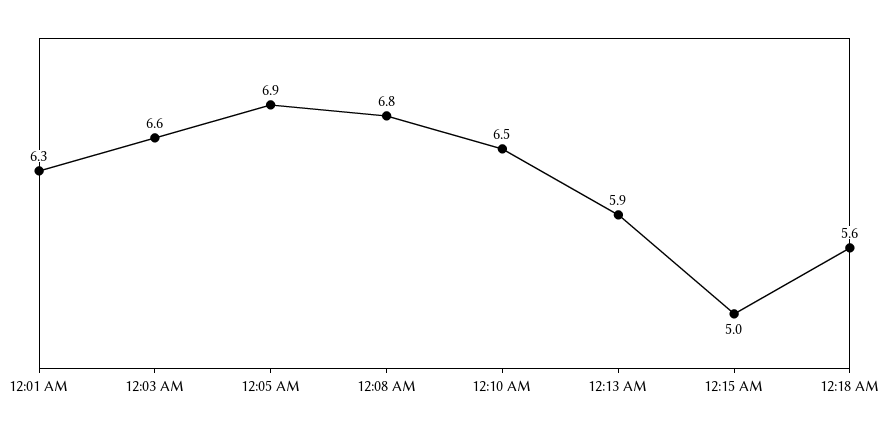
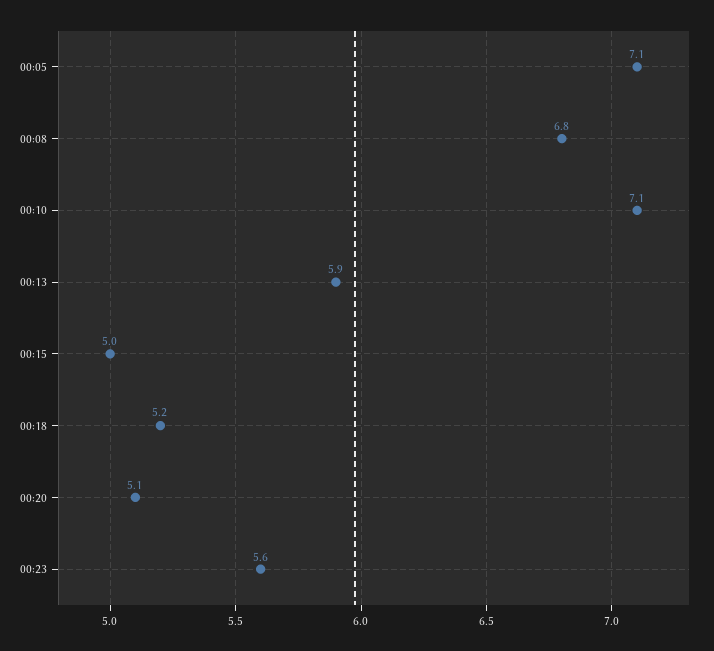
12:01 AM: 6.3 -> none
12:03 AM: 6.6 -> none
12:05 AM: 6.9 -> 7.1
12:10 AM: 6.5 -> 7.1
12:18 AM: 5.6 -> 5.2
00:20: none -> 5.1
00:23: none -> 5.6

